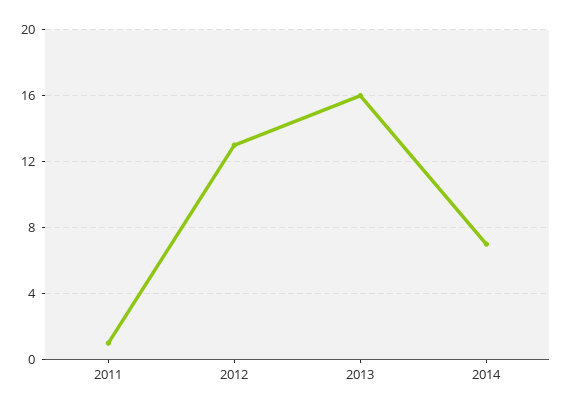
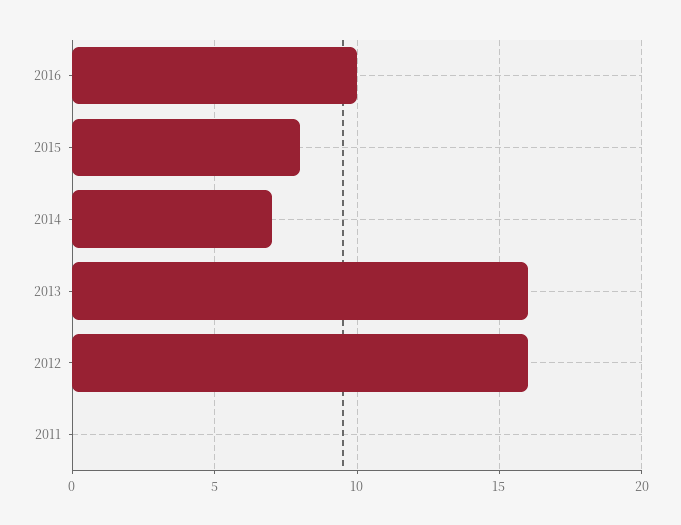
2011: 1 -> 0
2012: 13 -> 16
2016: none -> 10
2015: none -> 8

